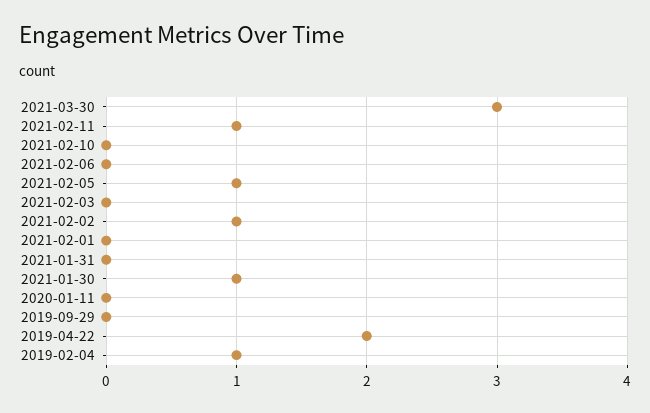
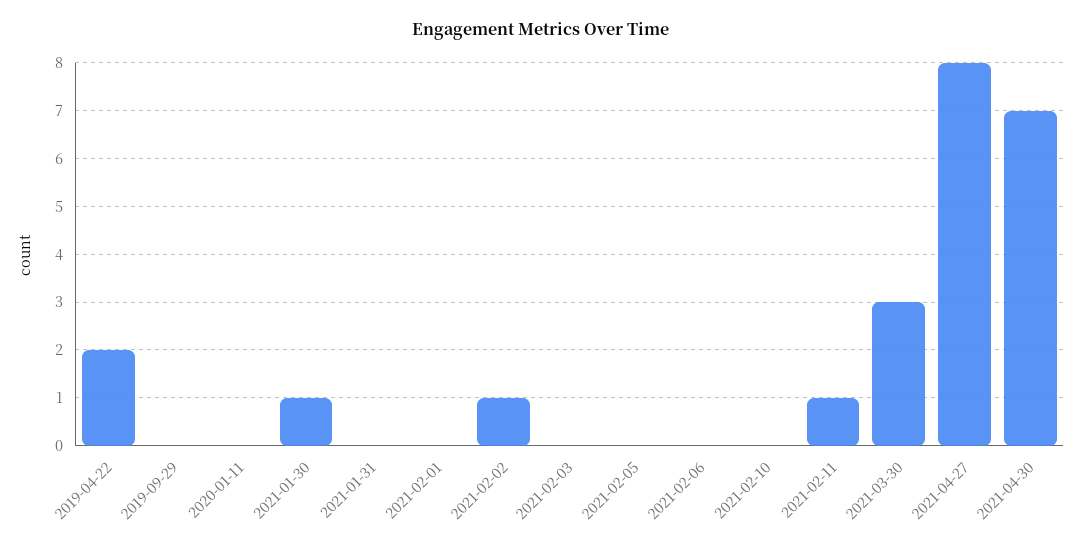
2021-02-05: 1 -> 0
2019-02-04: 1 -> none
2021-04-27: none -> 8
2021-04-30: none -> 7

